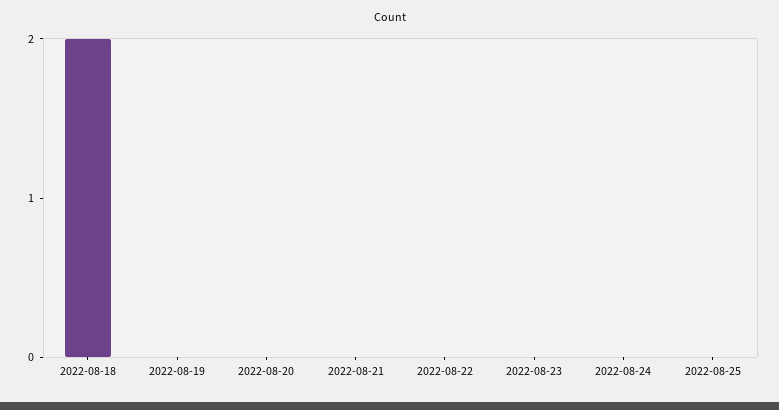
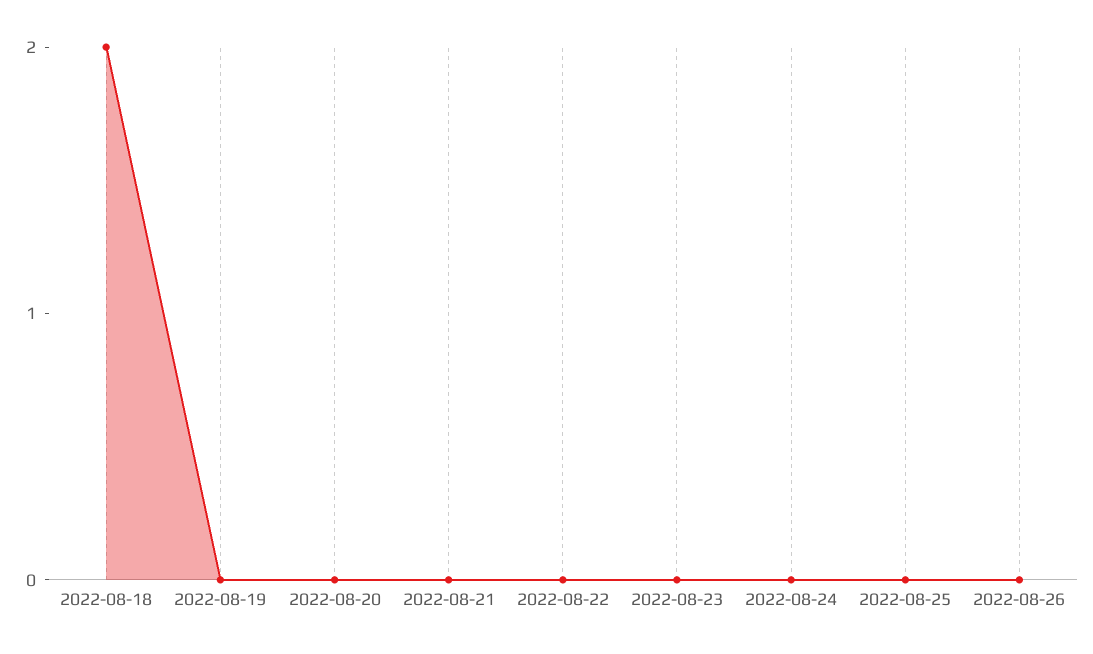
2022-08-26: none -> 0

